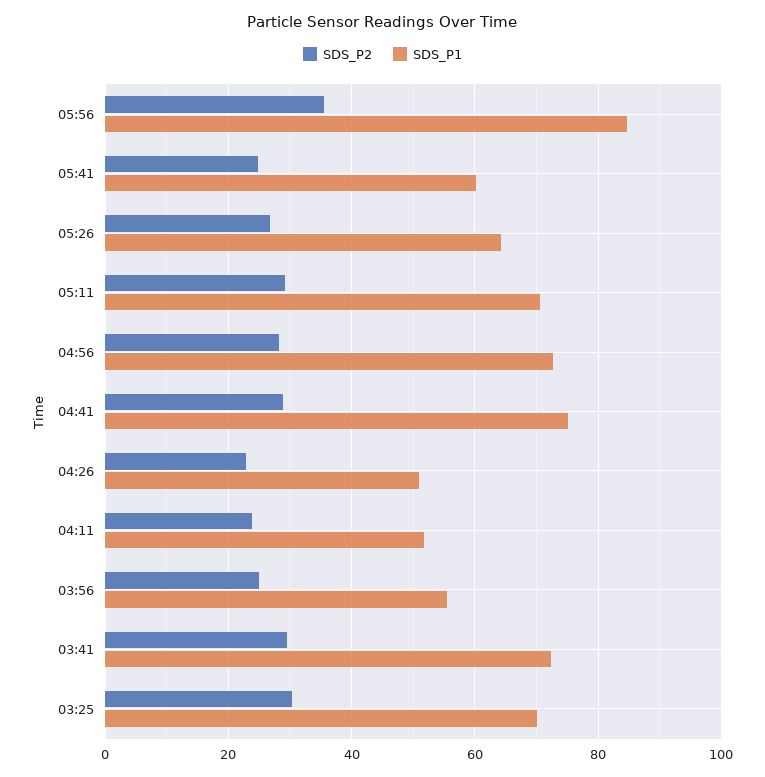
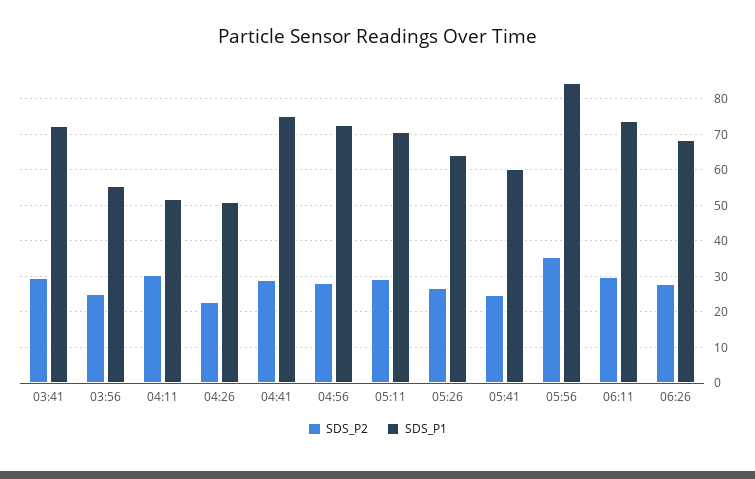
SDS_P2, 04:11: 24 -> 30
SDS_P2, 03:25: 30 -> none
SDS_P1, 03:25: 70 -> none
SDS_P2, 06:11: none -> 30
SDS_P1, 06:11: none -> 74
SDS_P2, 06:26: none -> 28
SDS_P1, 06:26: none -> 68

